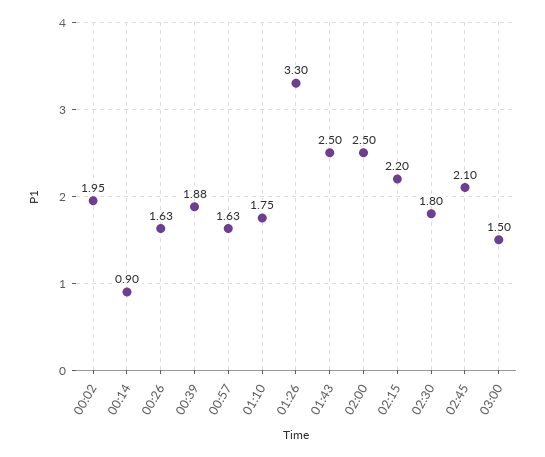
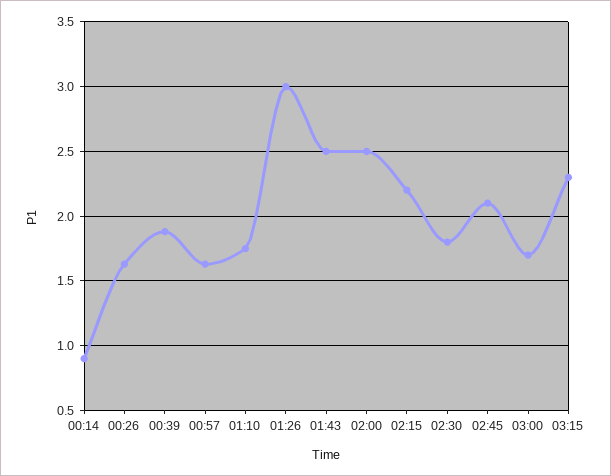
00:02: 1.95 -> none
01:26: 3.3 -> 3
03:00: 1.5 -> 1.7
03:15: none -> 2.3

